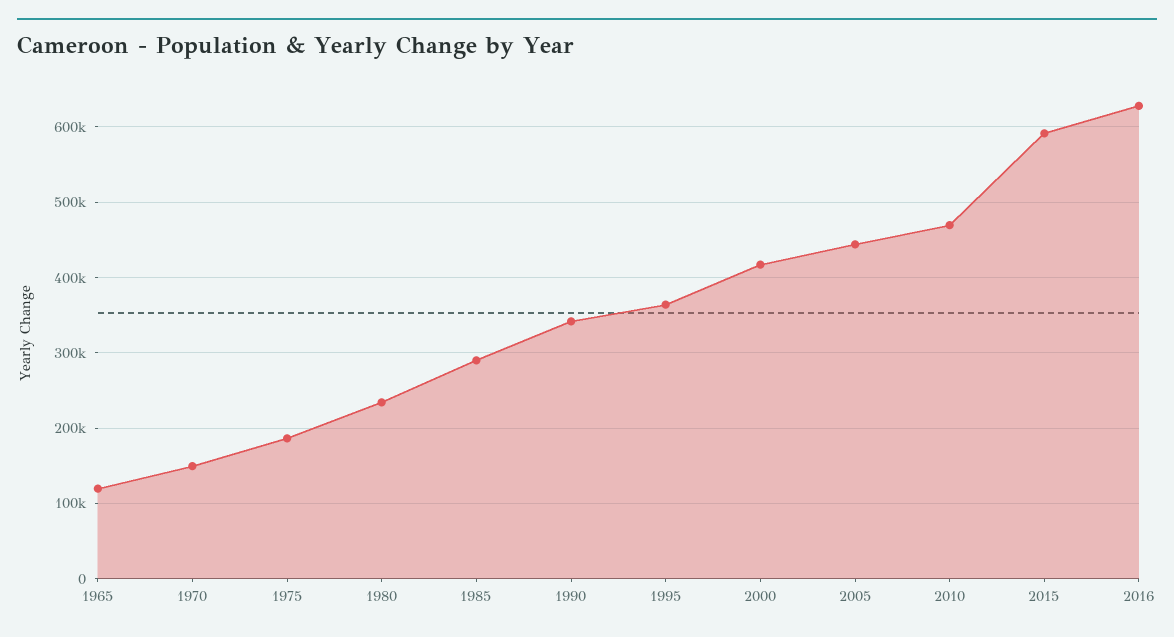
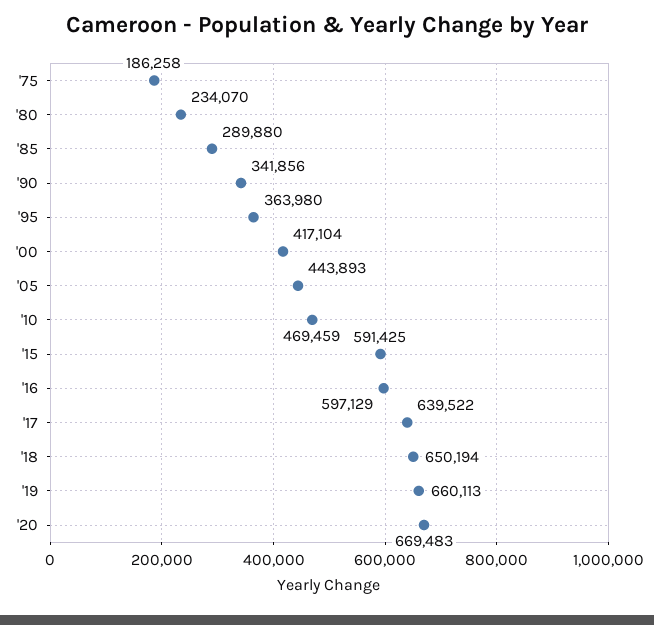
1965: 120000 -> none
1970: 150000 -> none
2016: 630000 -> 597129
'17: none -> 639522
'18: none -> 650194
'19: none -> 660113
'20: none -> 669483

